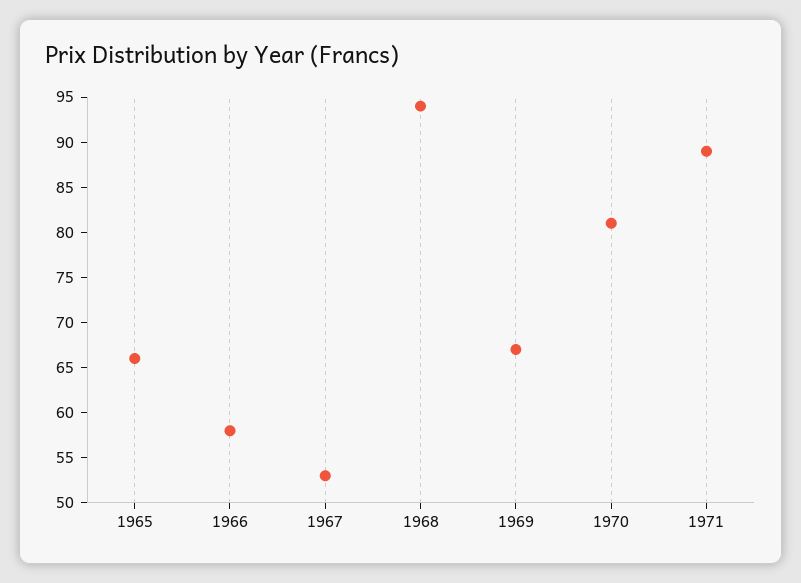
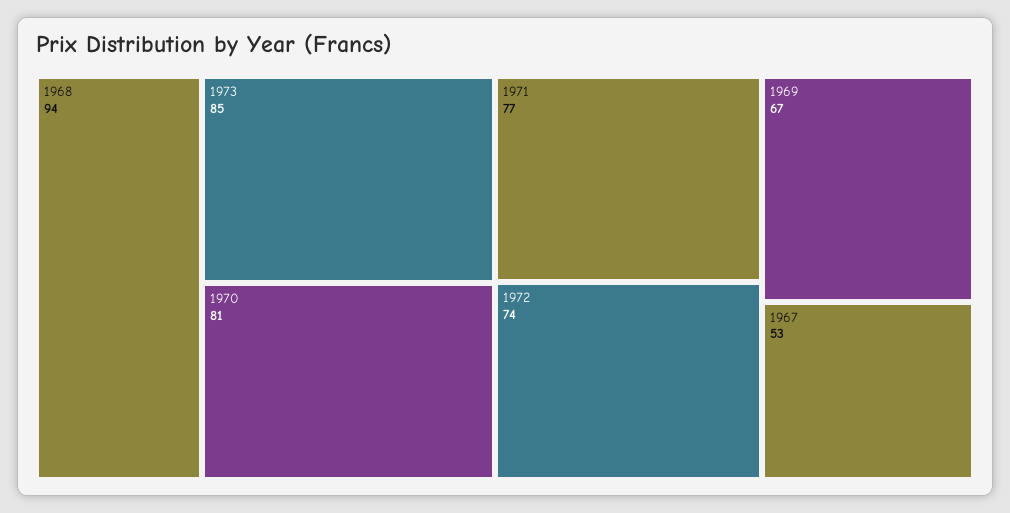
1965: 66 -> none
1966: 58 -> none
1971: 89 -> 77
1973: none -> 85
1972: none -> 74

